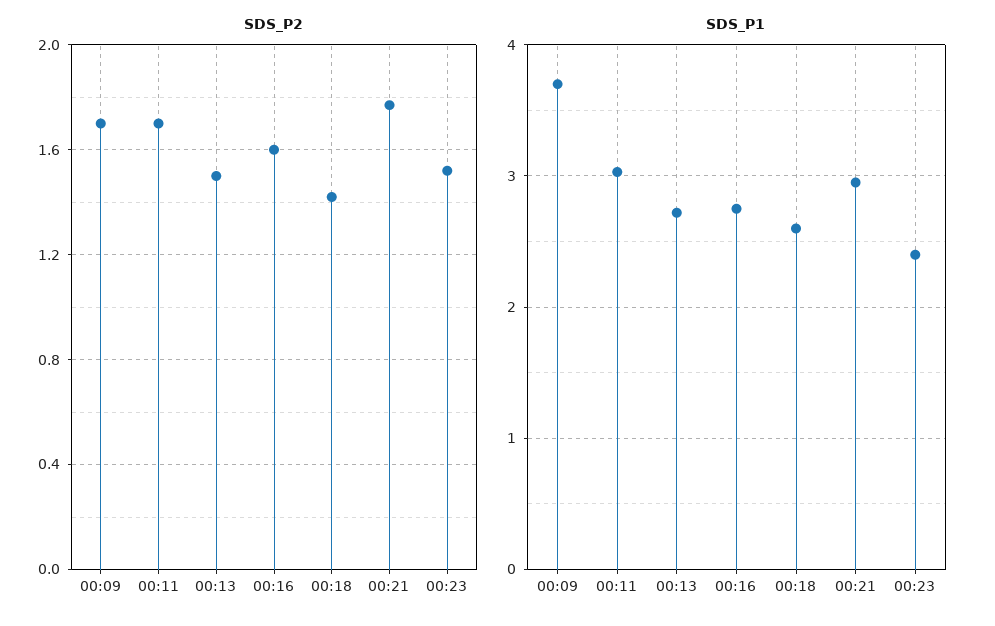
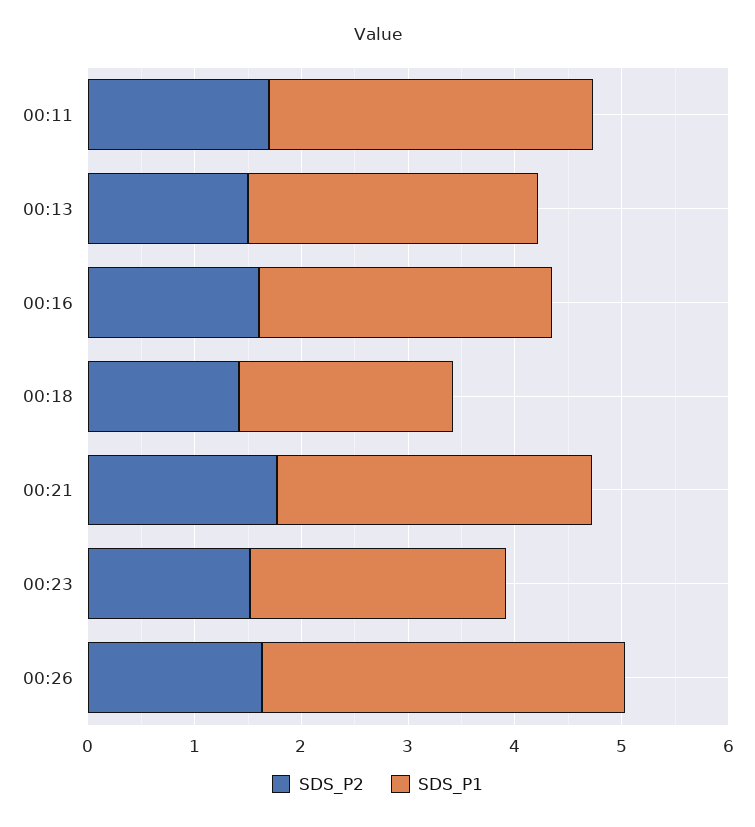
SDS_P2, 00:09: 1.7 -> none
SDS_P1, 00:09: 3.7 -> none
SDS_P1, 00:18: 2.6 -> 2
SDS_P2, 00:26: none -> 1.6
SDS_P1, 00:26: none -> 3.4

